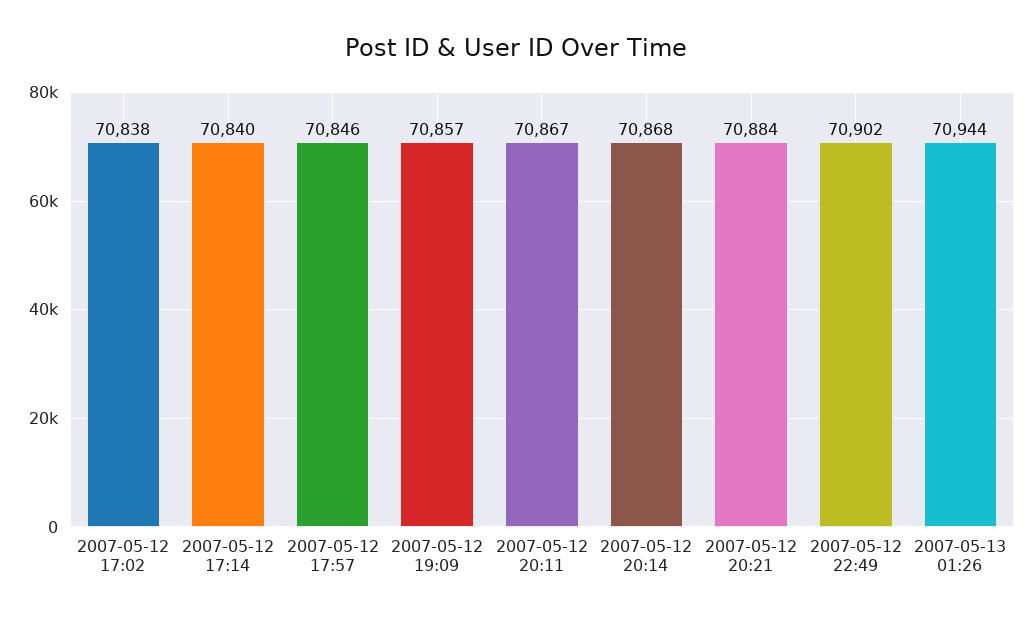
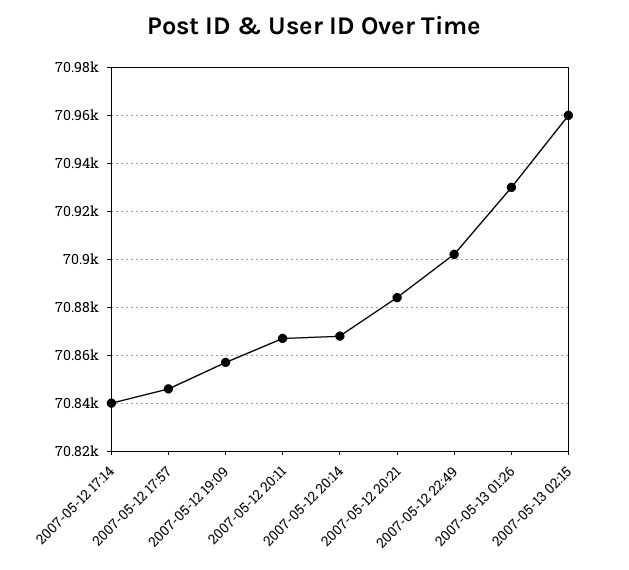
2007-05-12 17:02: 70838 -> none
2007-05-13 01:26: 70944 -> 70930
2007-05-13 02:15: none -> 70960

